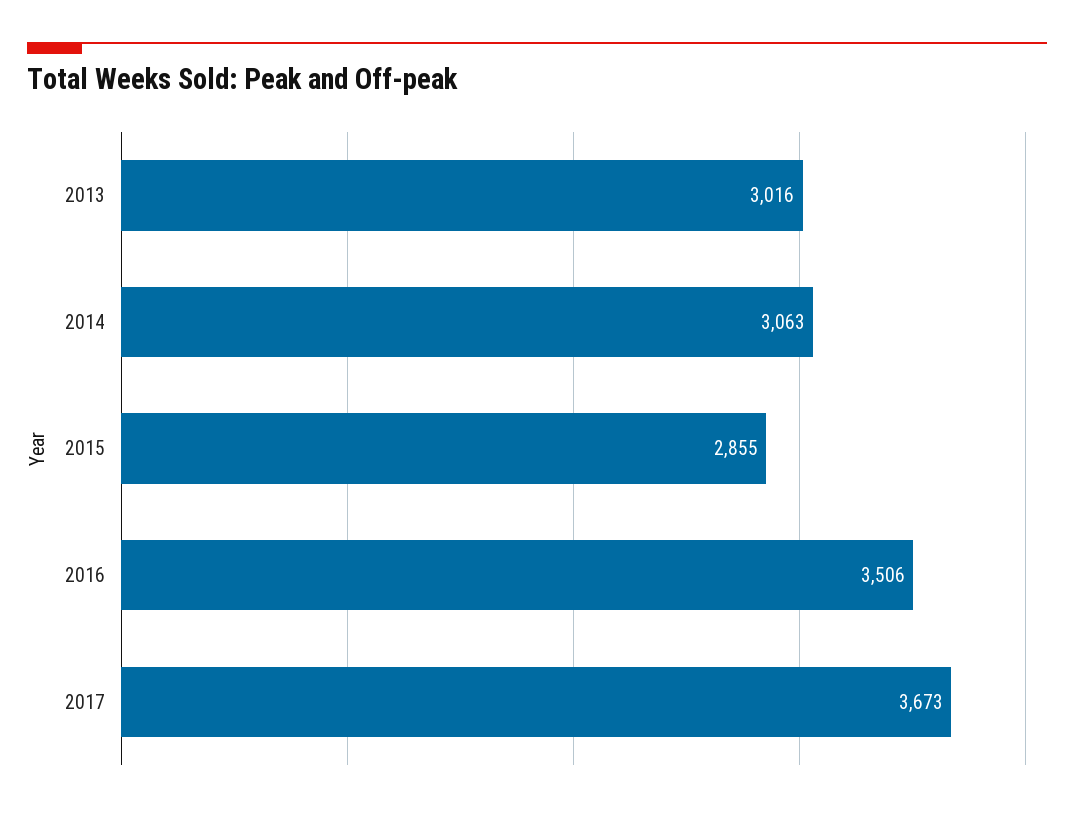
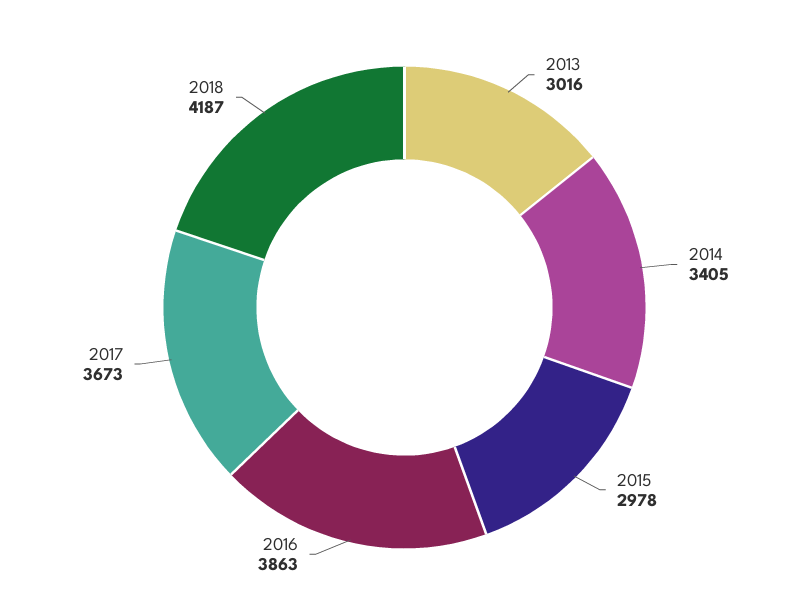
2014: 3063 -> 3405
2015: 2855 -> 2978
2016: 3506 -> 3863
2018: none -> 4187

